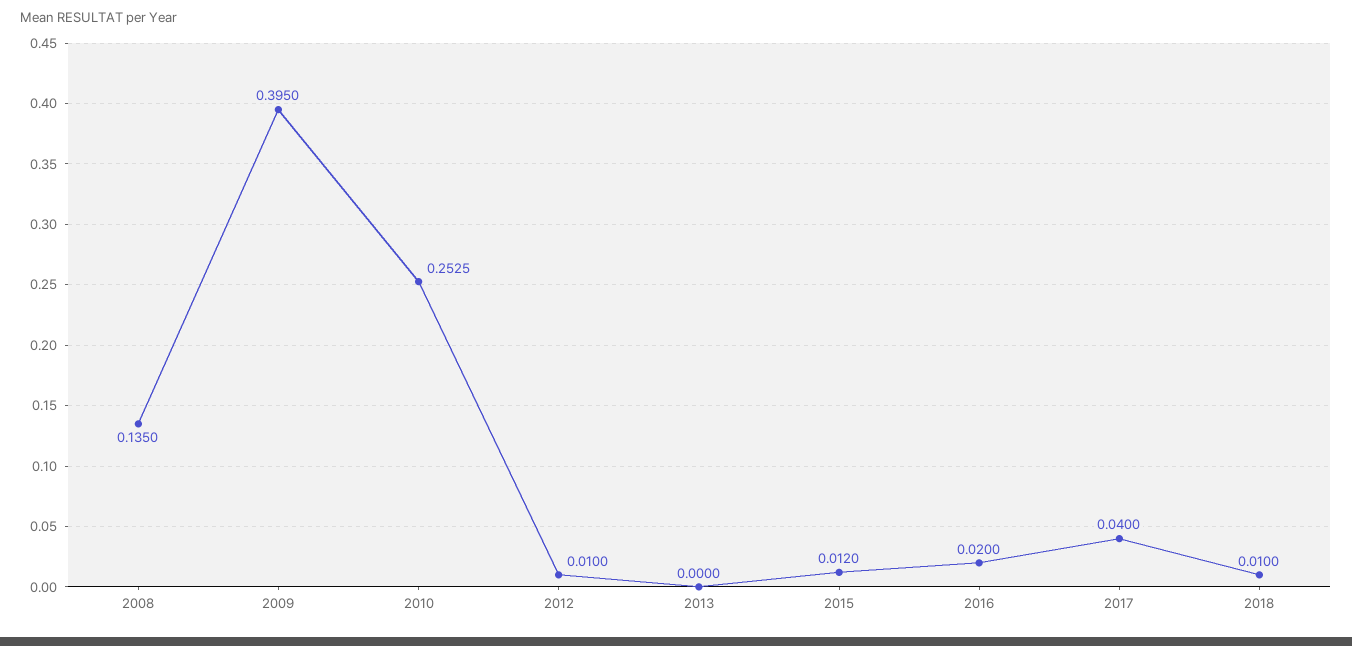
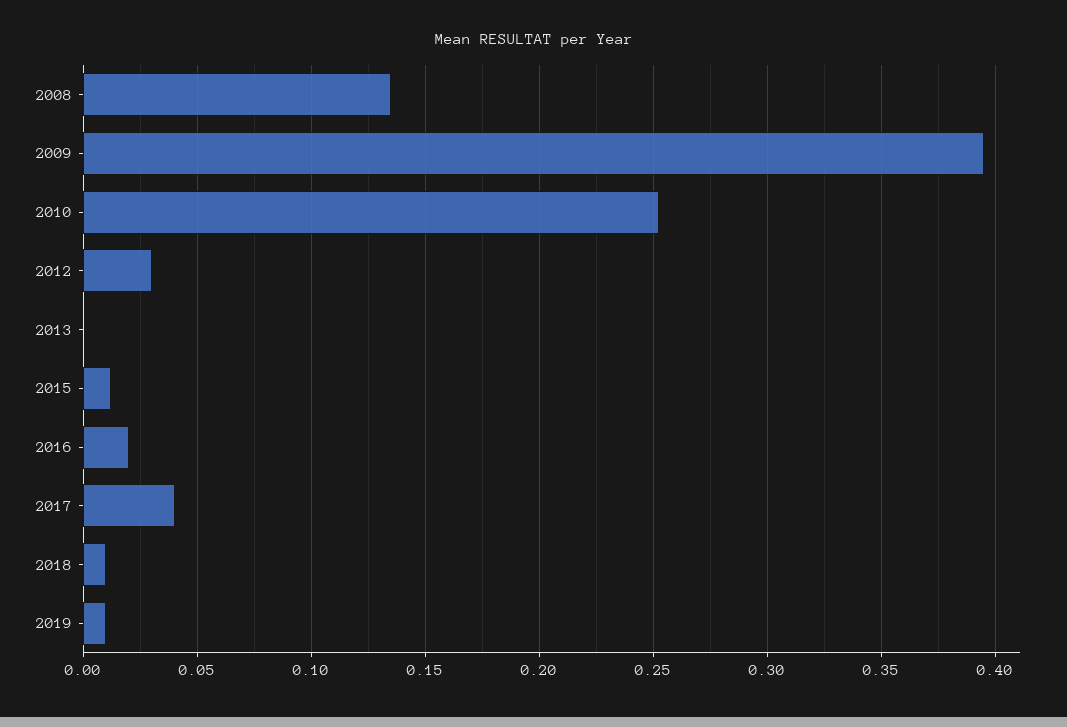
2012: 0.01 -> 0.03
2019: none -> 0.01

